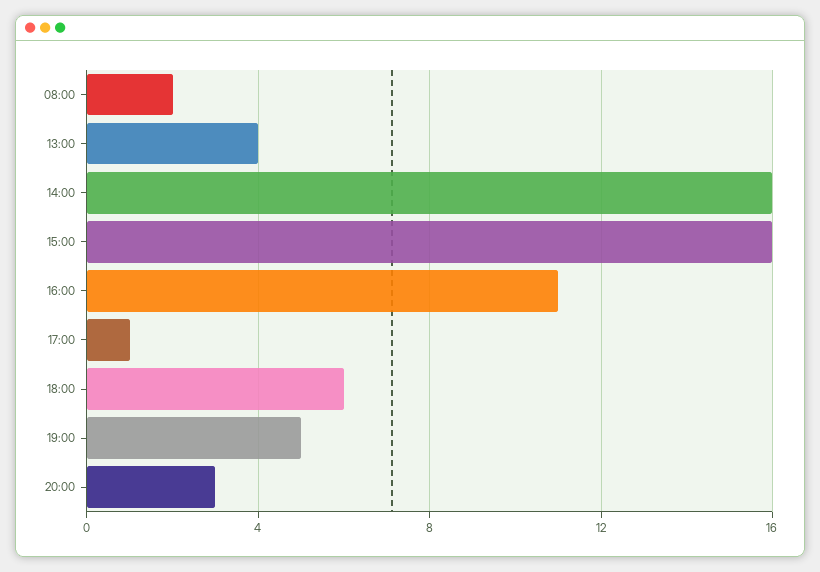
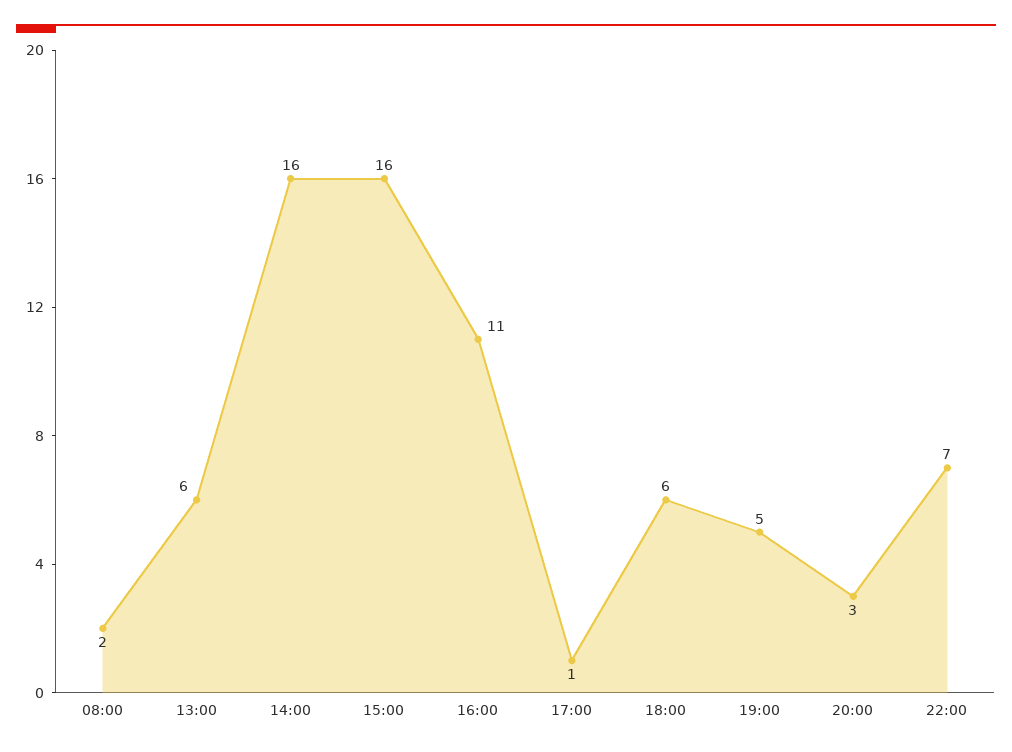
13:00: 4 -> 6
22:00: none -> 7

